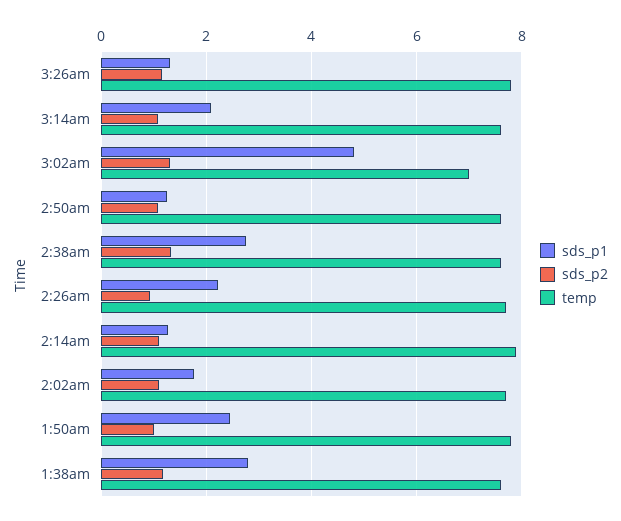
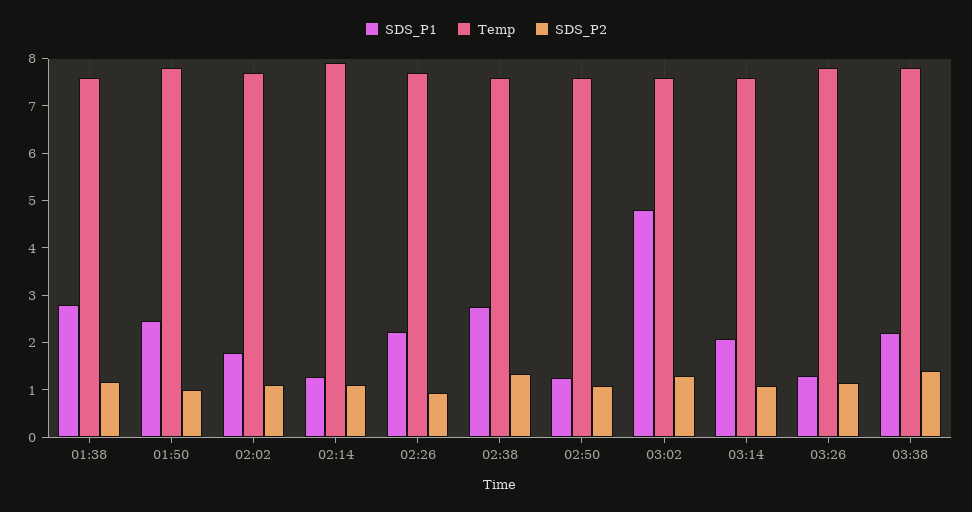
temp, 3:02am: 7 -> 7.6
sds_p1, 03:38: none -> 2.2
temp, 03:38: none -> 7.8
sds_p2, 03:38: none -> 1.4

